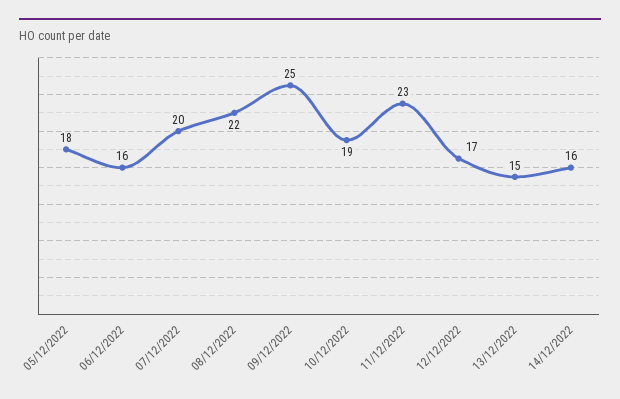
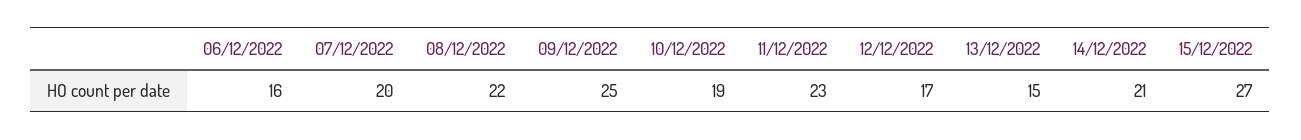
05/12/2022: 18 -> none
14/12/2022: 16 -> 21
15/12/2022: none -> 27

